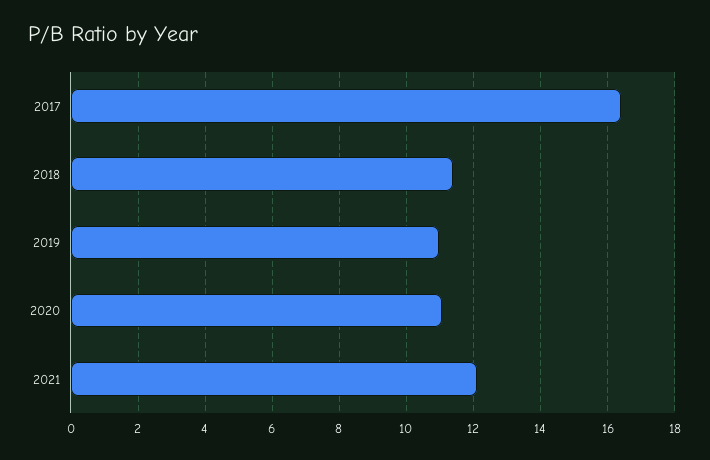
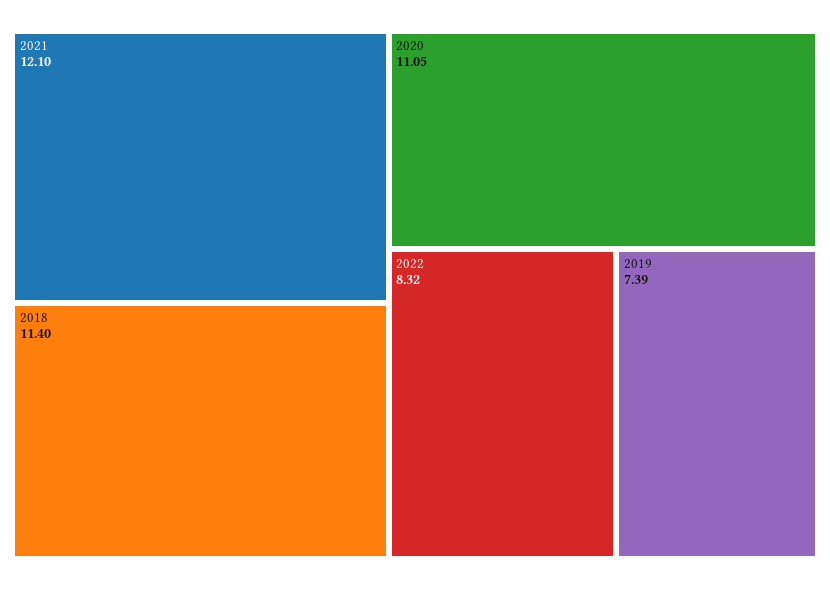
2017: 16.4 -> none
2019: 11 -> 7.39
2022: none -> 8.32

